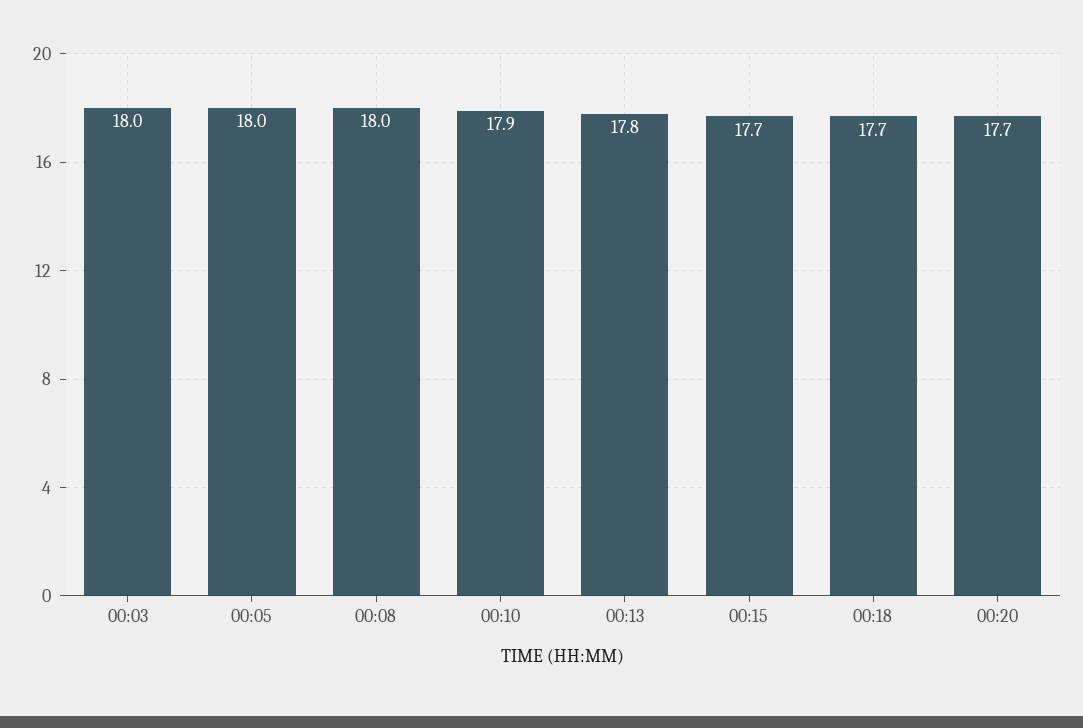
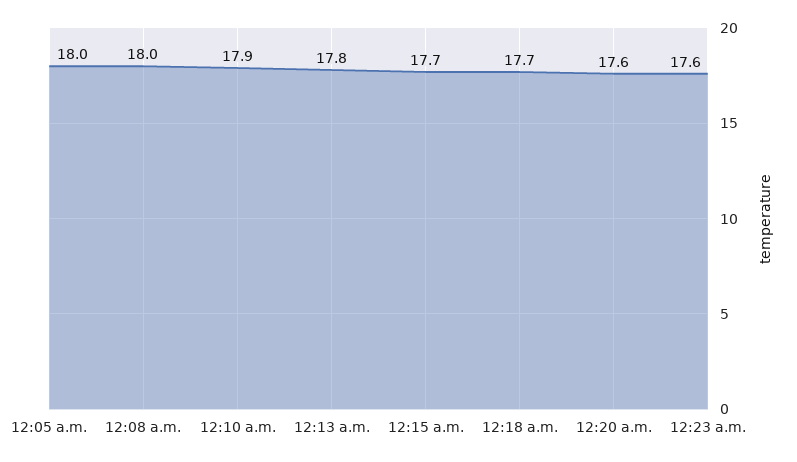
00:03: 18 -> none
00:20: 17.7 -> 17.6
12:23 a.m.: none -> 17.6

